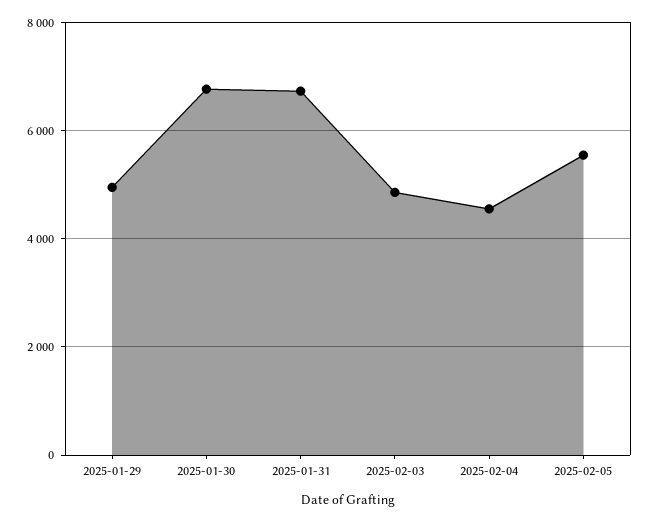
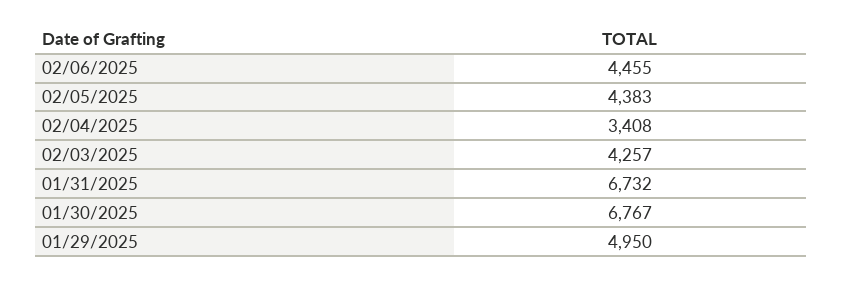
2025-02-03: 4800 -> 4257
2025-02-04: 4600 -> 3408
2025-02-05: 5600 -> 4383
02/06/2025: none -> 4455

